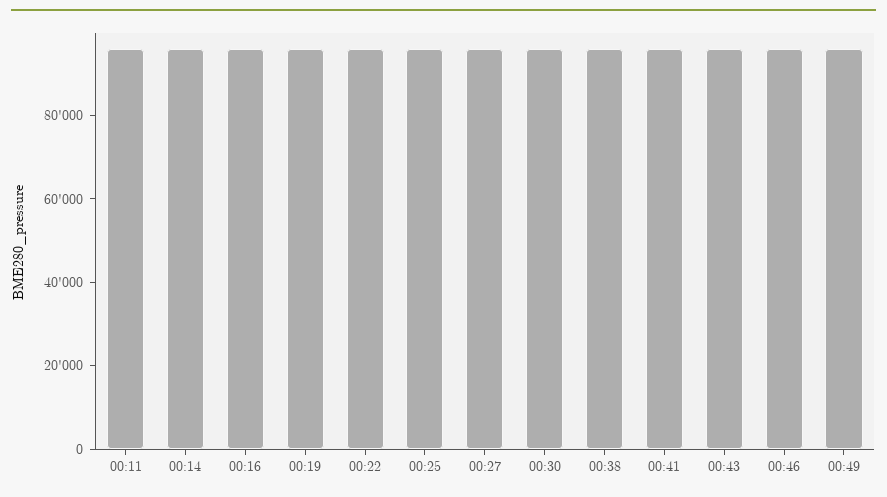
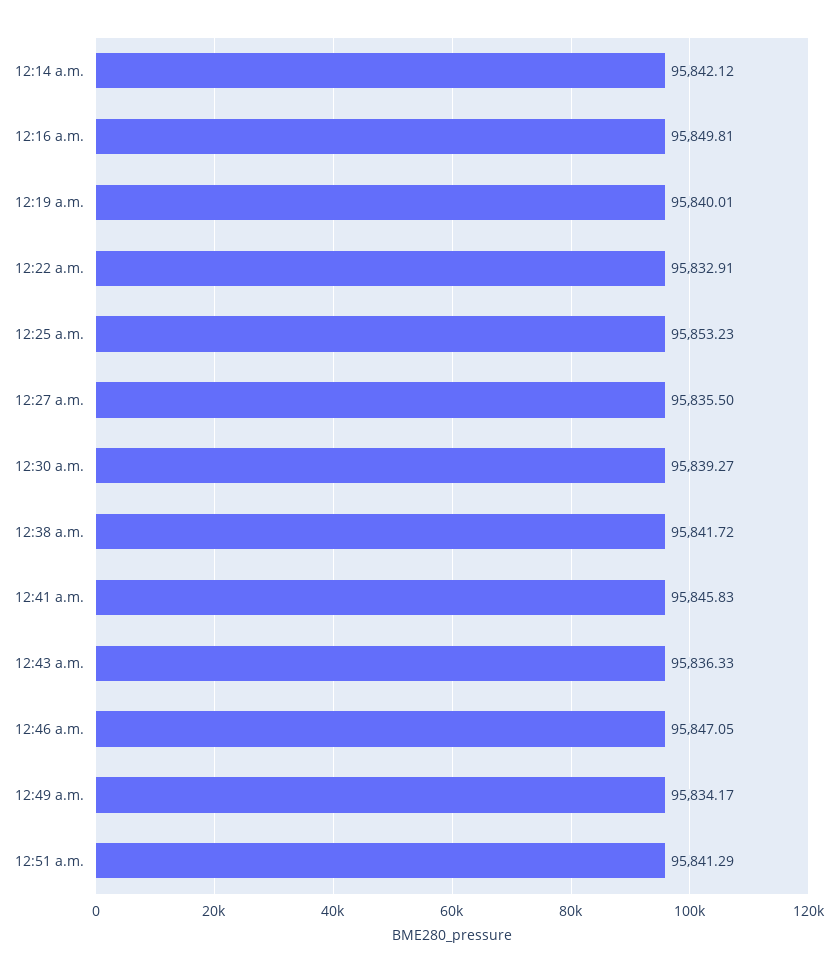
00:11: 95000 -> none
12:51 a.m.: none -> 95841.29

